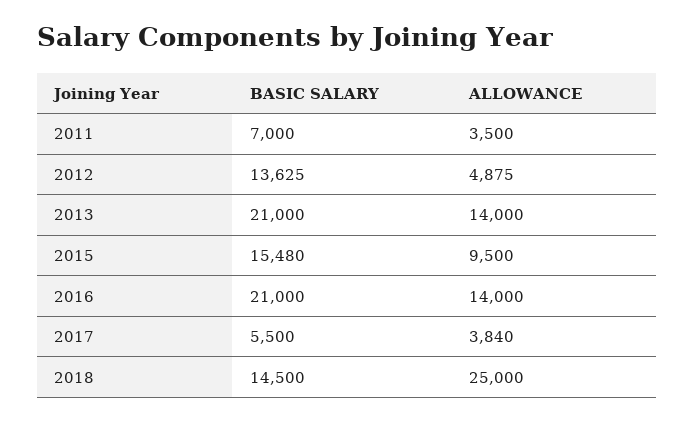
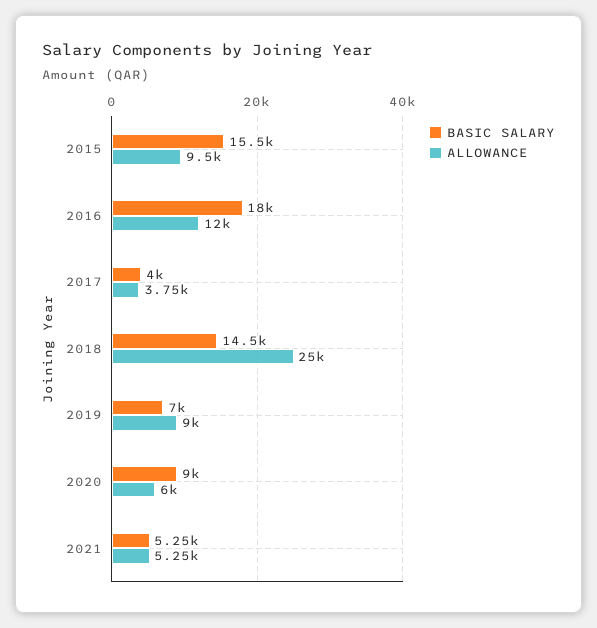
BASIC SALARY, 2011: 7000 -> none
ALLOWANCE, 2011: 3500 -> none
BASIC SALARY, 2012: 13625 -> none
ALLOWANCE, 2012: 4875 -> none
BASIC SALARY, 2013: 21000 -> none
ALLOWANCE, 2013: 14000 -> none
BASIC SALARY, 2016: 21000 -> 18000
ALLOWANCE, 2016: 14000 -> 12000
BASIC SALARY, 2017: 5500 -> 4000
ALLOWANCE, 2017: 3840 -> 3750
BASIC SALARY, 2019: none -> 7000
ALLOWANCE, 2019: none -> 9000
BASIC SALARY, 2020: none -> 9000
ALLOWANCE, 2020: none -> 6000
BASIC SALARY, 2021: none -> 5250
ALLOWANCE, 2021: none -> 5250

